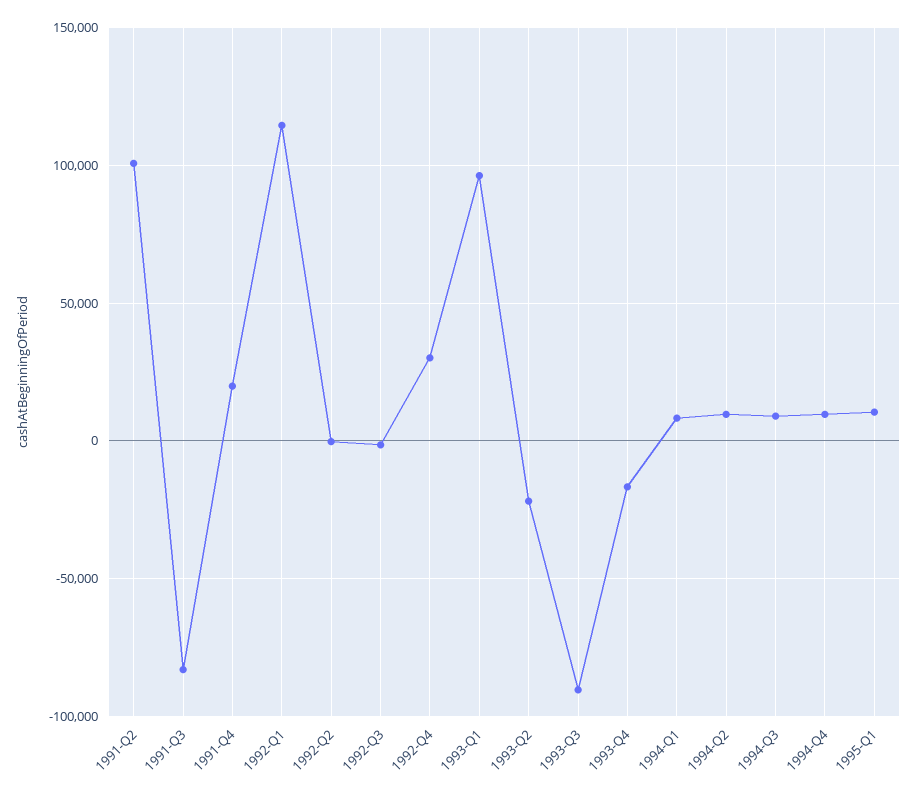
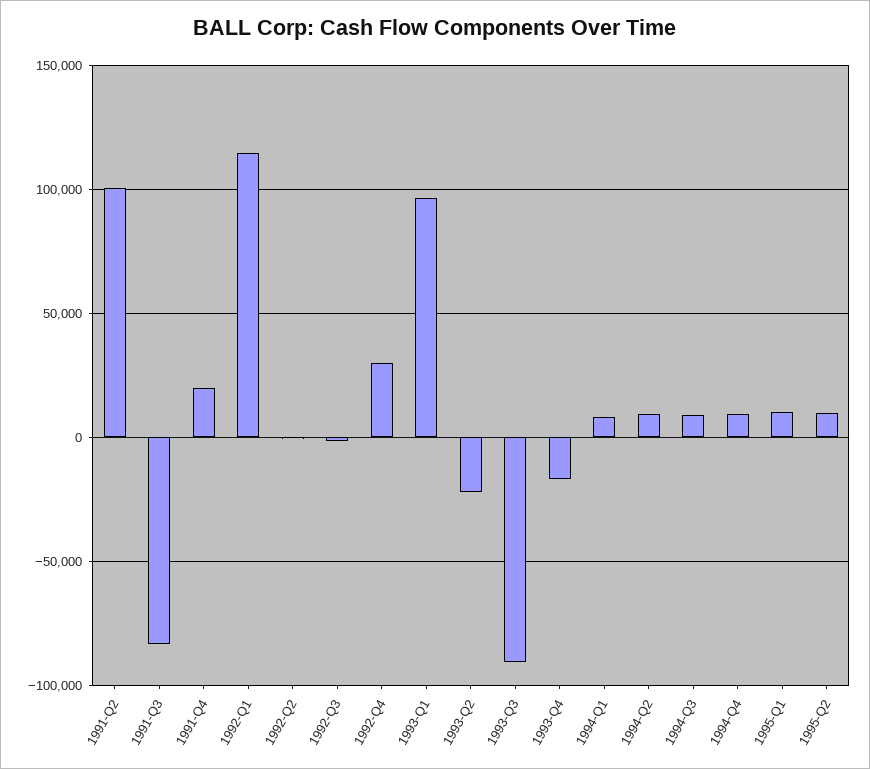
1995-Q2: none -> 10000

